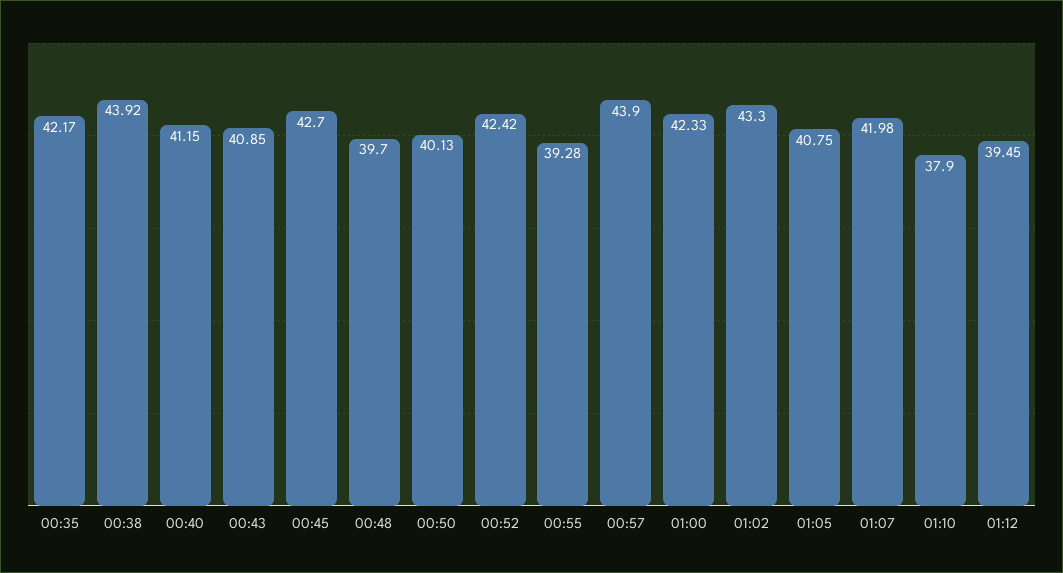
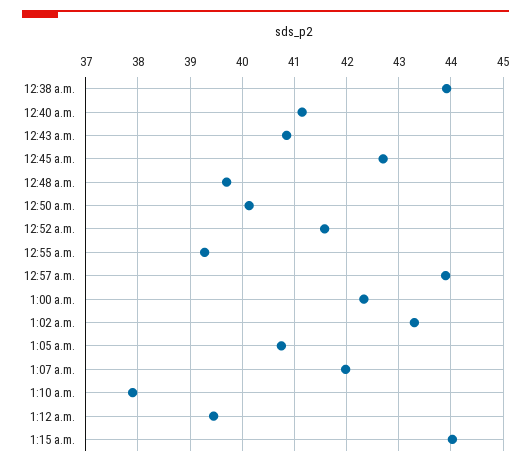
00:35: 42.17 -> none
00:52: 42.42 -> 41.6
1:15 a.m.: none -> 44

